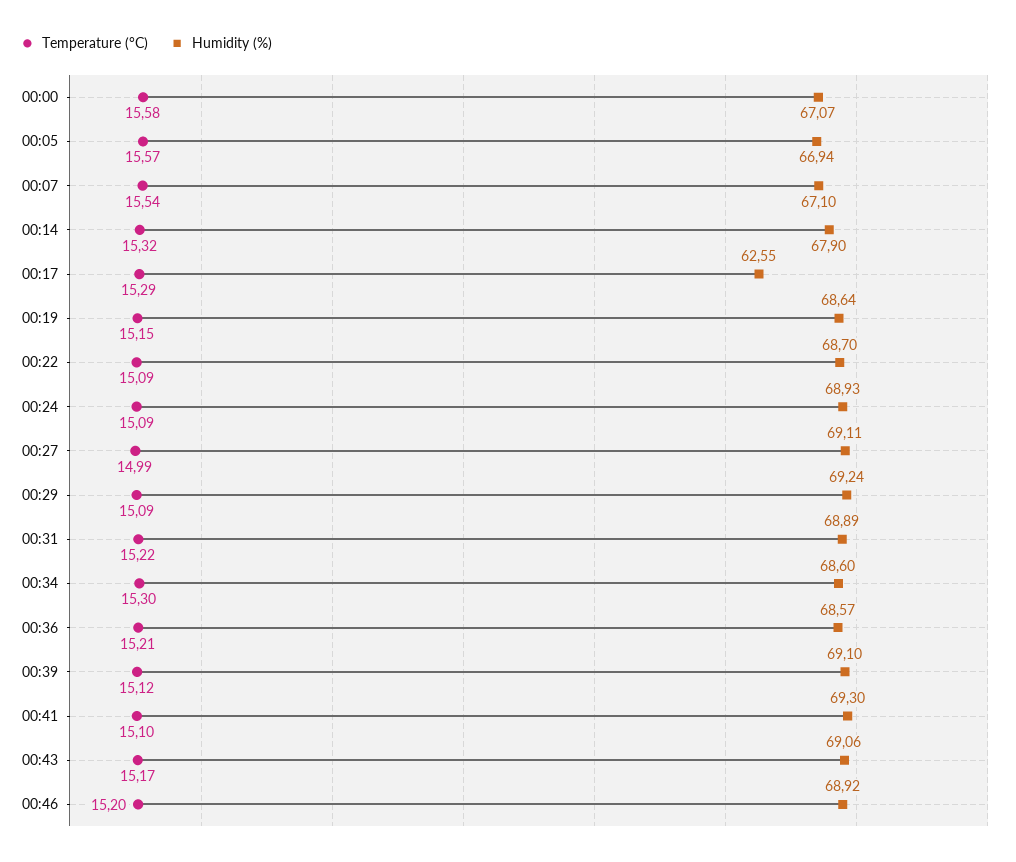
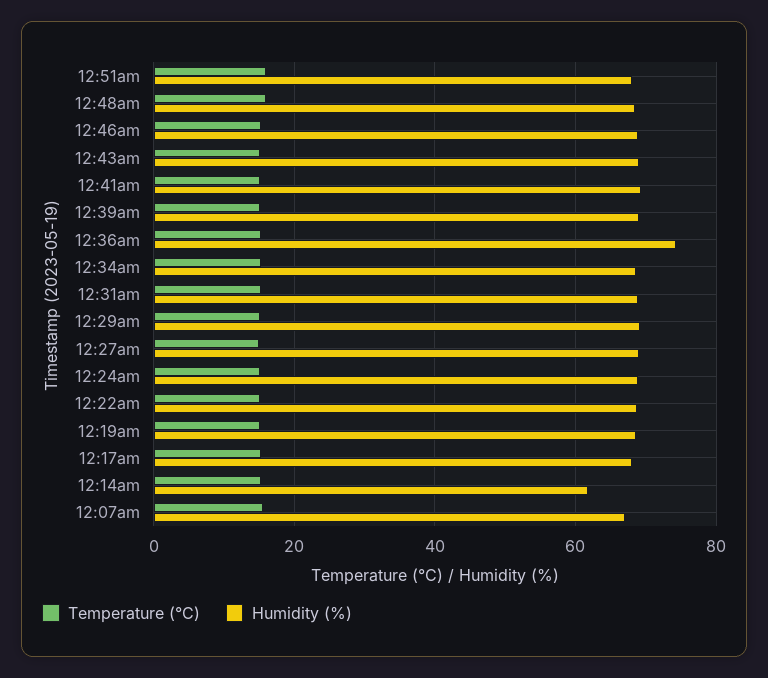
Temperature (°C), 00:00: 15.58 -> none
Humidity (%), 00:00: 67.07 -> none
Temperature (°C), 00:05: 15.57 -> none
Humidity (%), 00:05: 66.94 -> none
Humidity (%), 00:14: 67.9 -> 62
Humidity (%), 00:17: 62.55 -> 68
Humidity (%), 00:36: 68.57 -> 74
Temperature (°C), 12:51am: none -> 16
Humidity (%), 12:51am: none -> 68
Temperature (°C), 12:48am: none -> 16
Humidity (%), 12:48am: none -> 68

